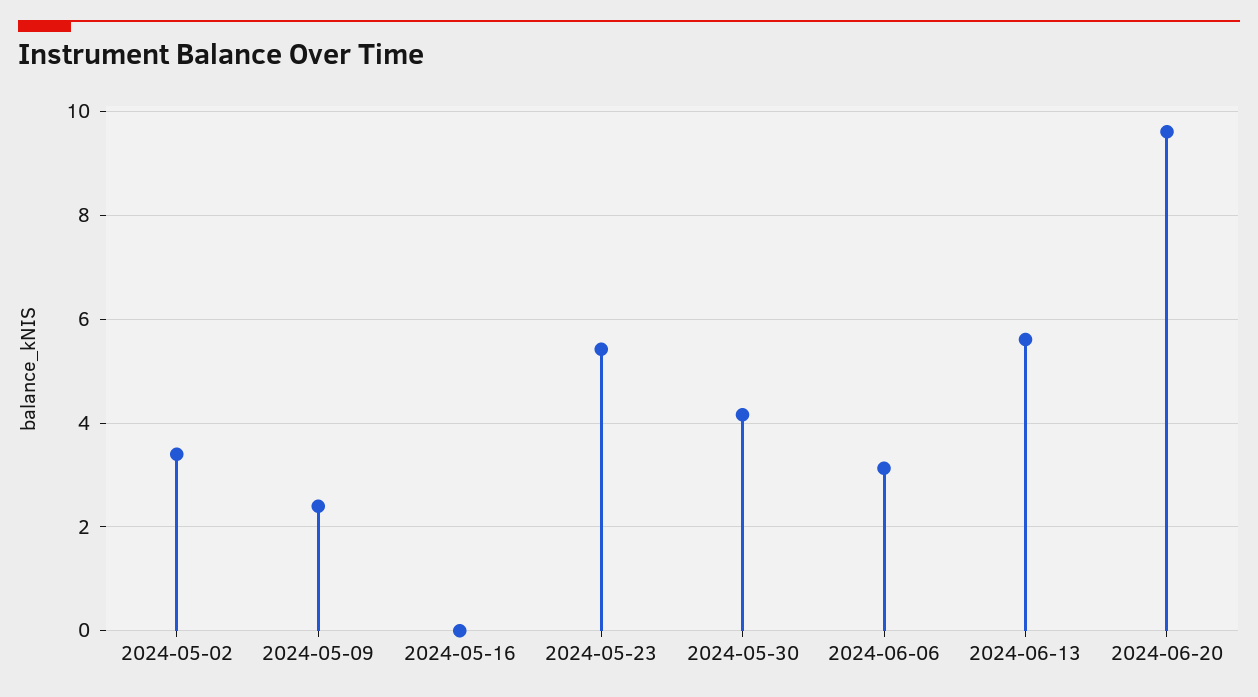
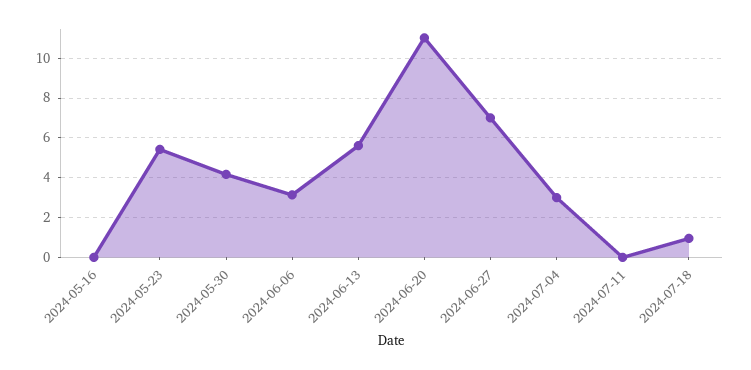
2024-05-02: 3.4 -> none
2024-05-09: 2.4 -> none
2024-06-20: 9.6 -> 11
2024-06-27: none -> 7
2024-07-04: none -> 3
2024-07-11: none -> 0
2024-07-18: none -> 1

